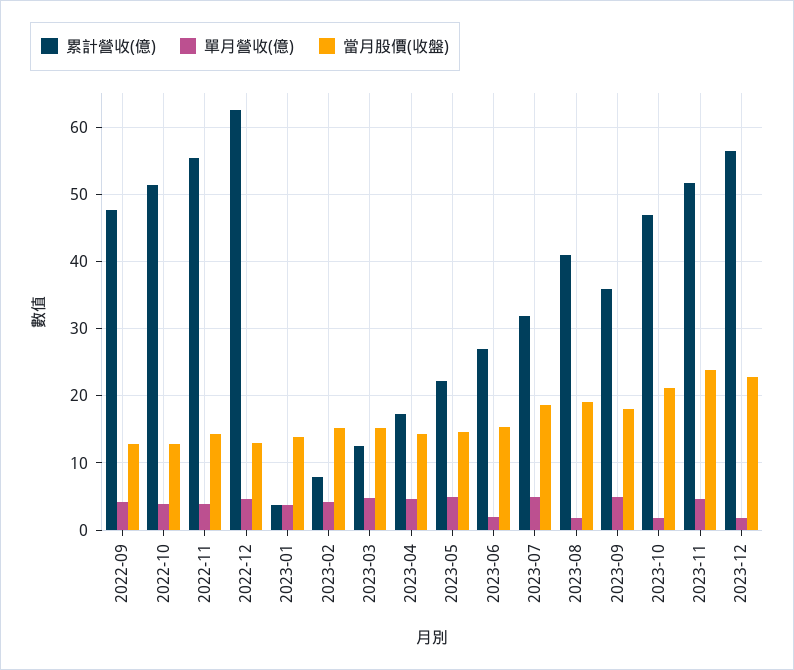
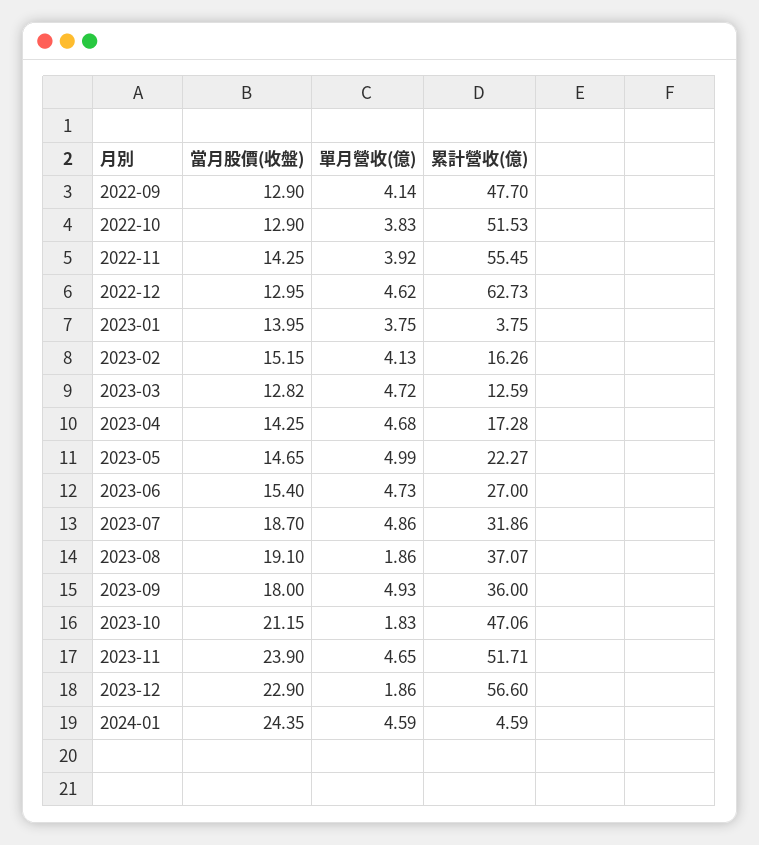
累計營收(億), 2023-02: 8 -> 16.26
當月股價(收盤), 2023-03: 15 -> 12.82
單月營收(億), 2023-06: 2 -> 4.73
累計營收(億), 2023-08: 41 -> 37.07
當月股價(收盤), 2024-01: none -> 24.35
單月營收(億), 2024-01: none -> 4.59
累計營收(億), 2024-01: none -> 4.59

